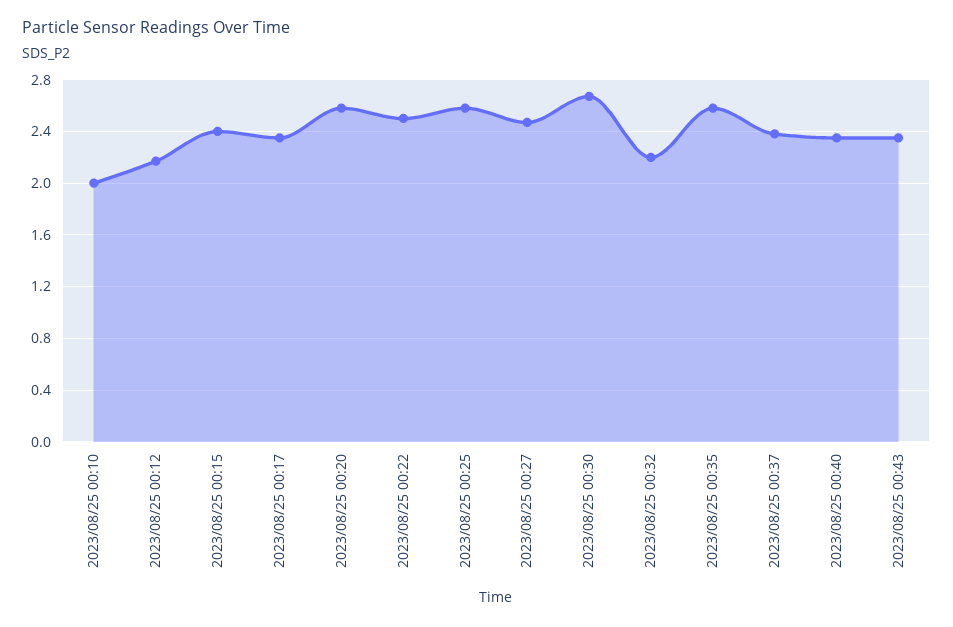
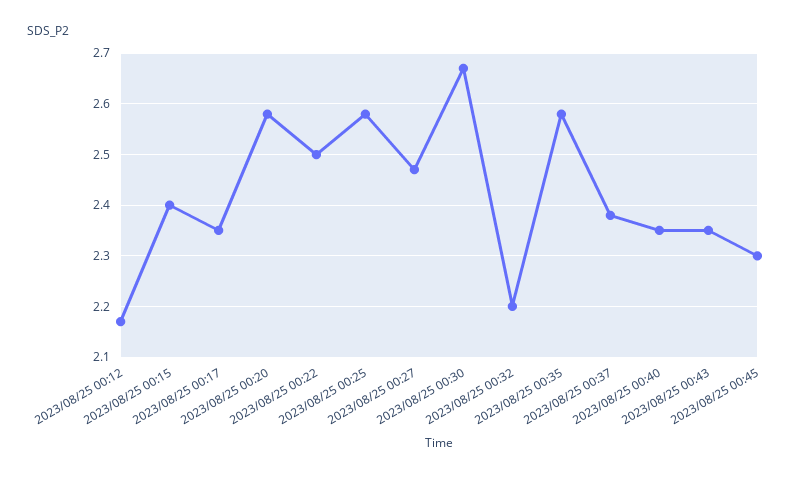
2023/08/25 00:10: 2 -> none
2023/08/25 00:45: none -> 2.3

